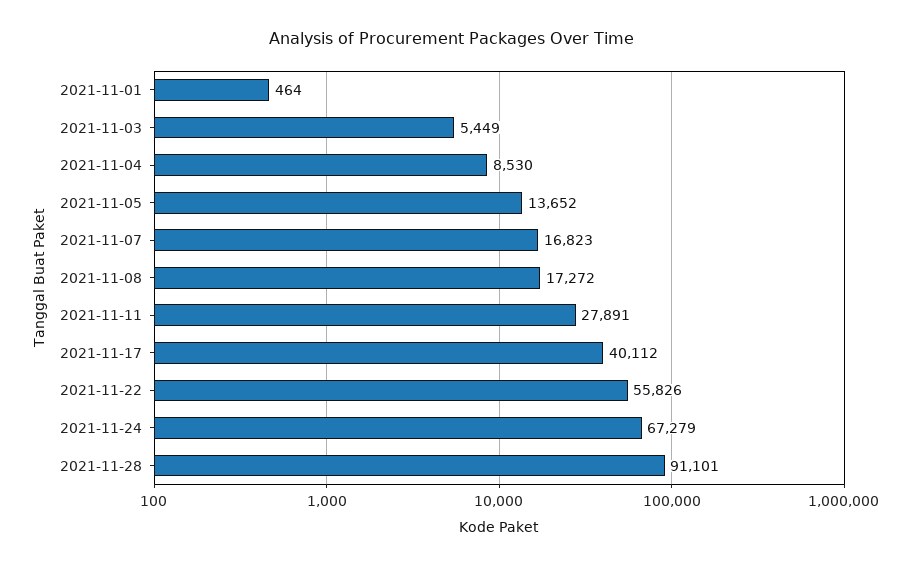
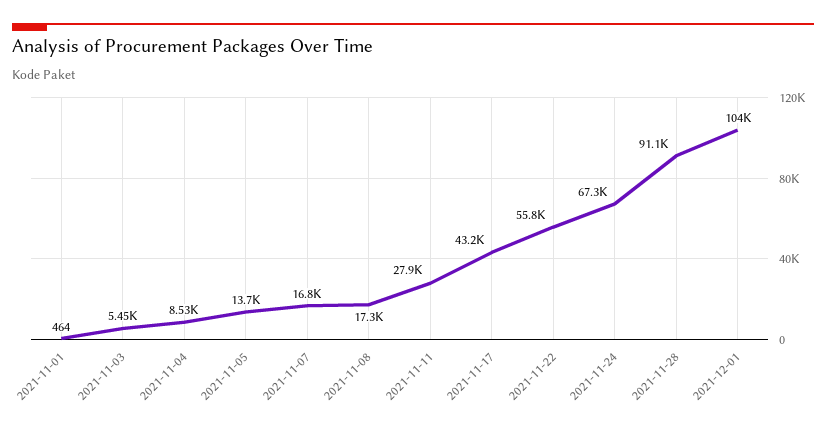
2021-11-17: 40112 -> 43200
2021-12-01: none -> 104000

